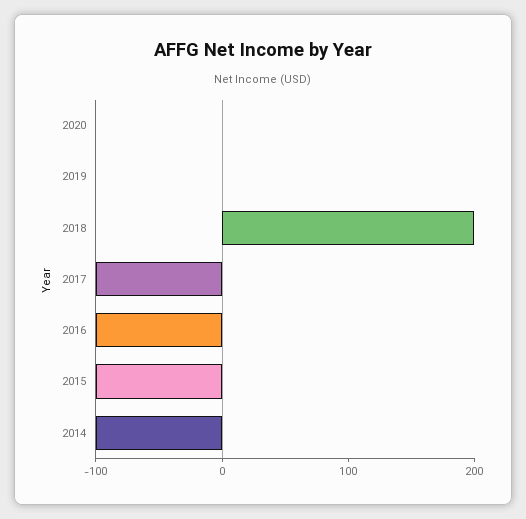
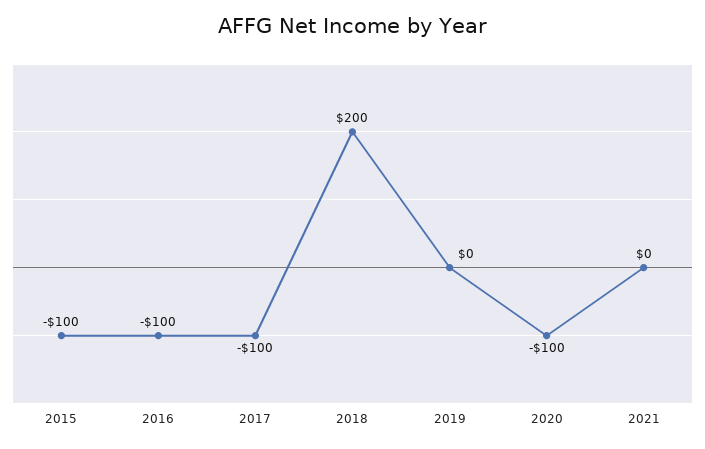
2020: 0 -> -100
2014: -100 -> none
2021: none -> 0

